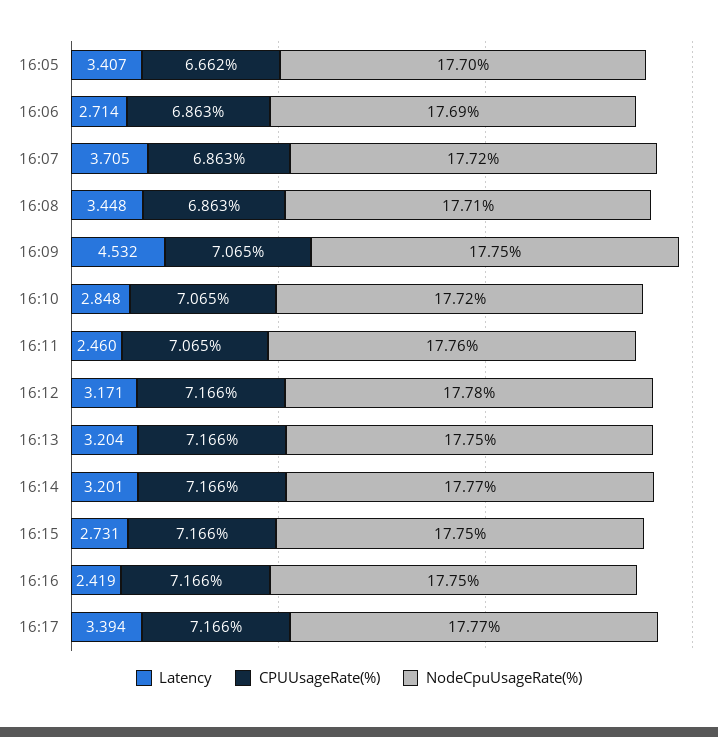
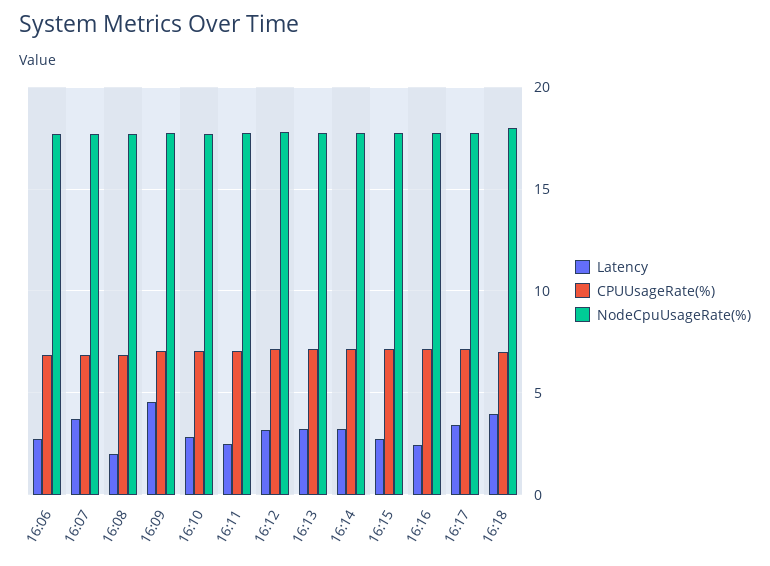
Latency, 16:05: 3.407 -> none
CPUUsageRate(%), 16:05: 6.662 -> none
NodeCpuUsageRate(%), 16:05: 17.7 -> none
Latency, 16:08: 3.448 -> 2
Latency, 16:18: none -> 4
CPUUsageRate(%), 16:18: none -> 7
NodeCpuUsageRate(%), 16:18: none -> 18

